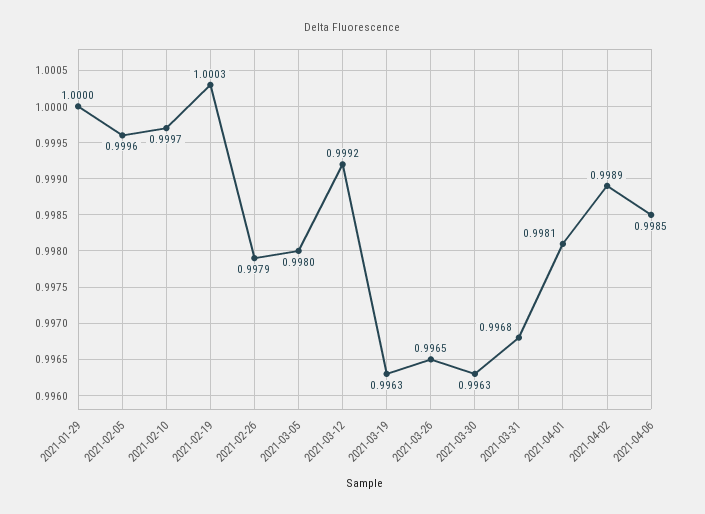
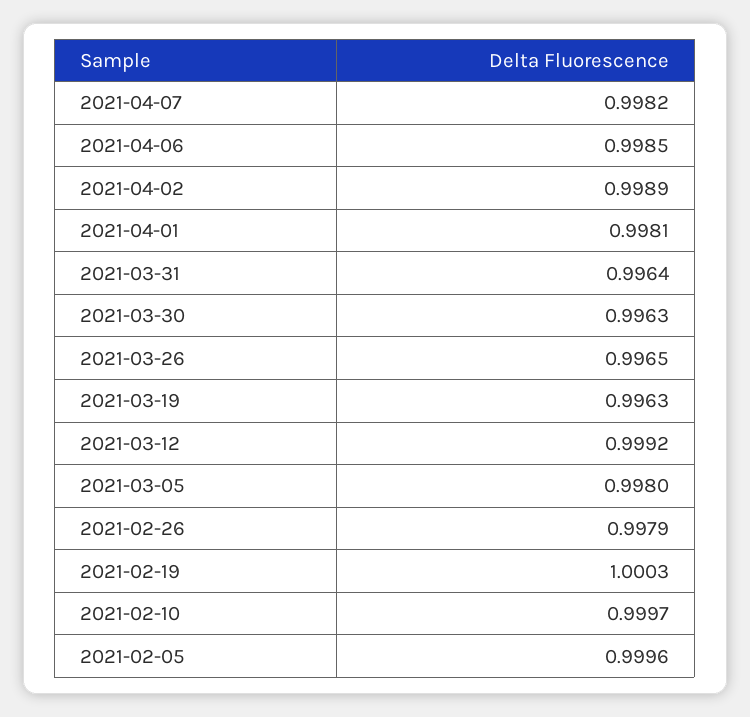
2021-01-29: 1 -> none
2021-03-31: 0.9968 -> 0.9964
2021-04-07: none -> 0.9982

